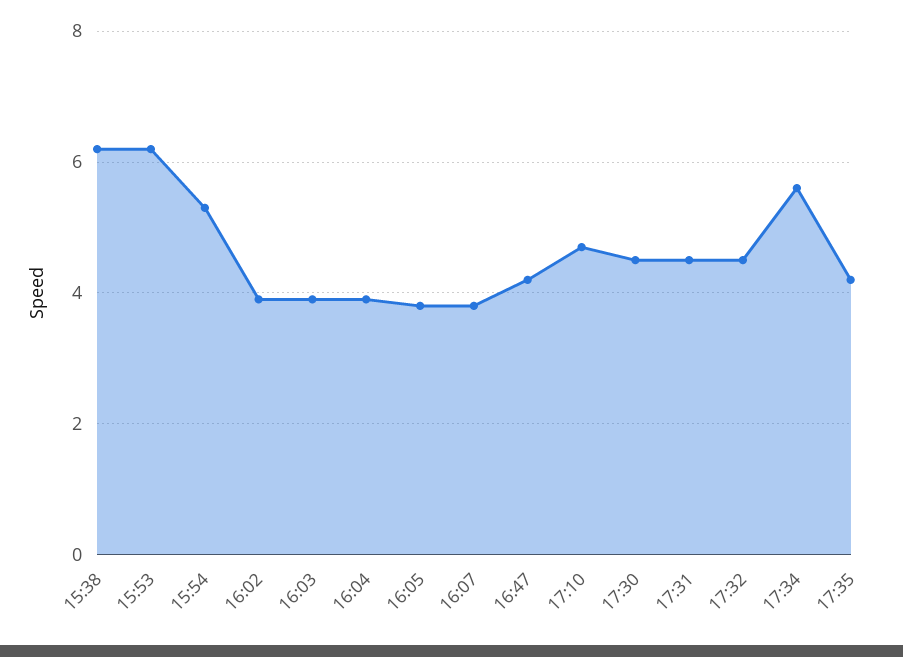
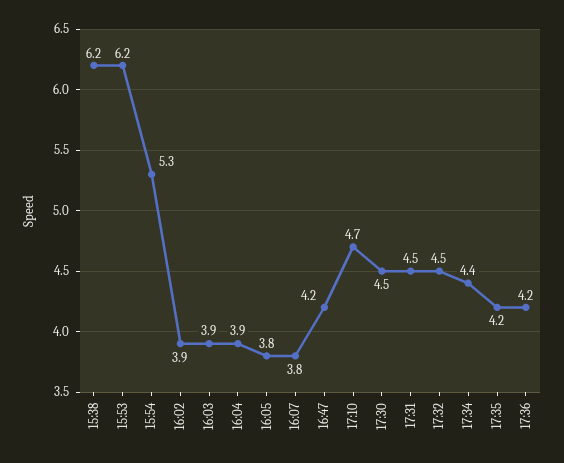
17:34: 5.5 -> 4.4
17:36: none -> 4.2

